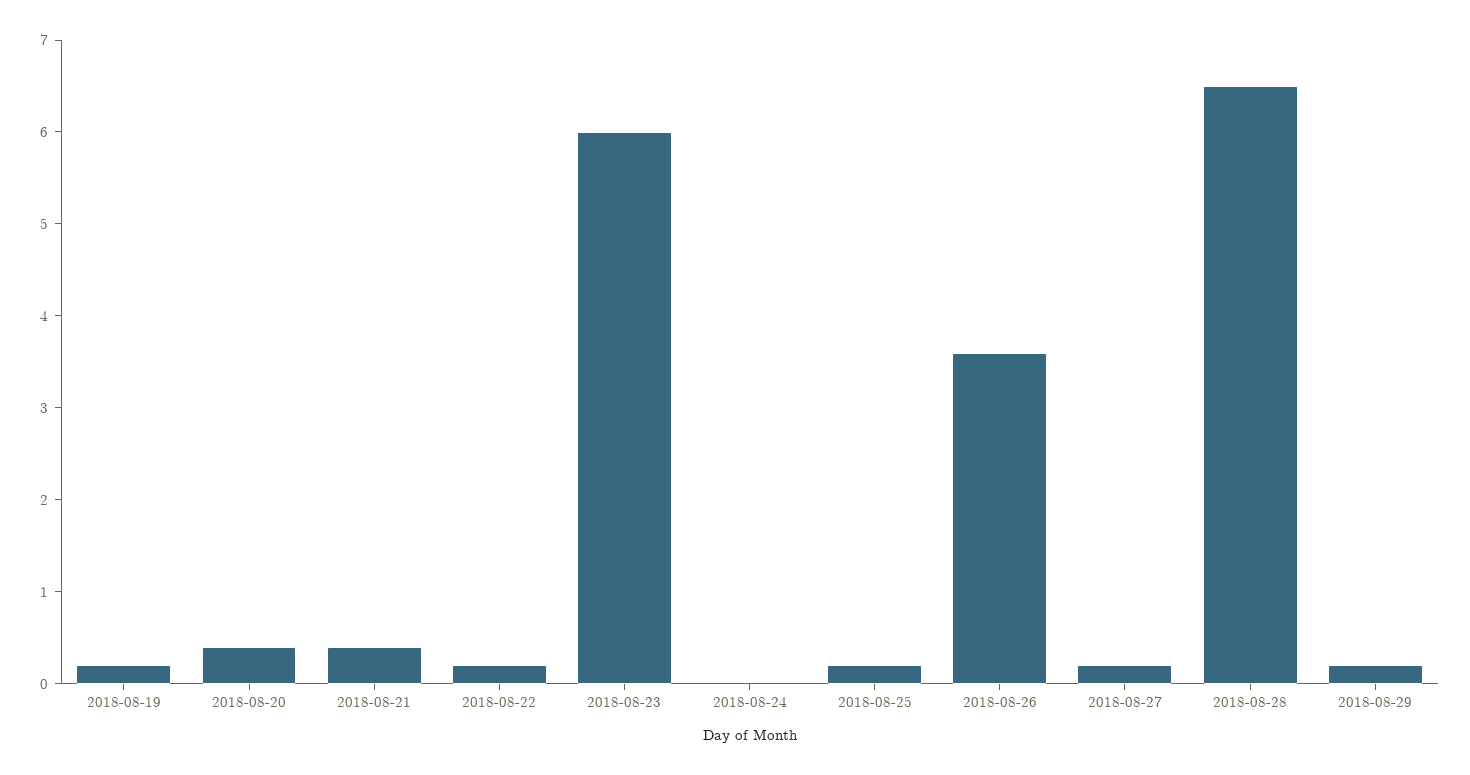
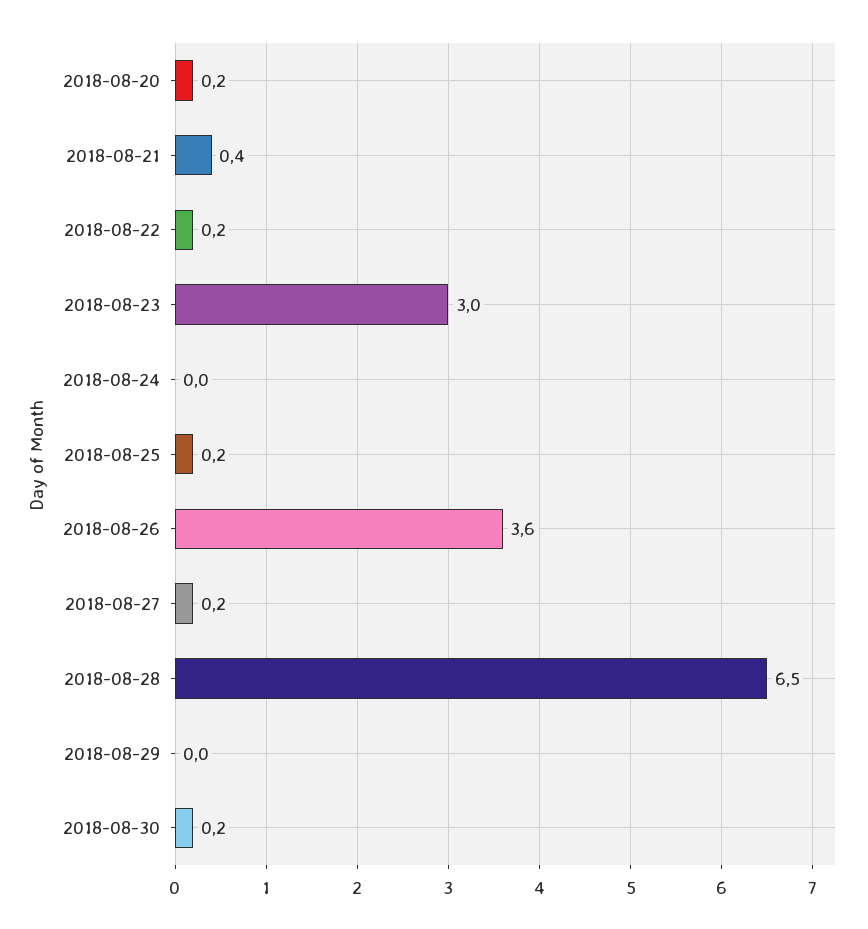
2018-08-19: 0.2 -> none
2018-08-20: 0.4 -> 0.2
2018-08-23: 6 -> 3
2018-08-29: 0.2 -> 0
2018-08-30: none -> 0.2

